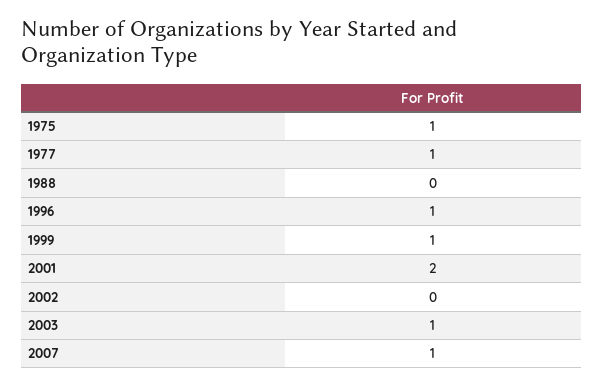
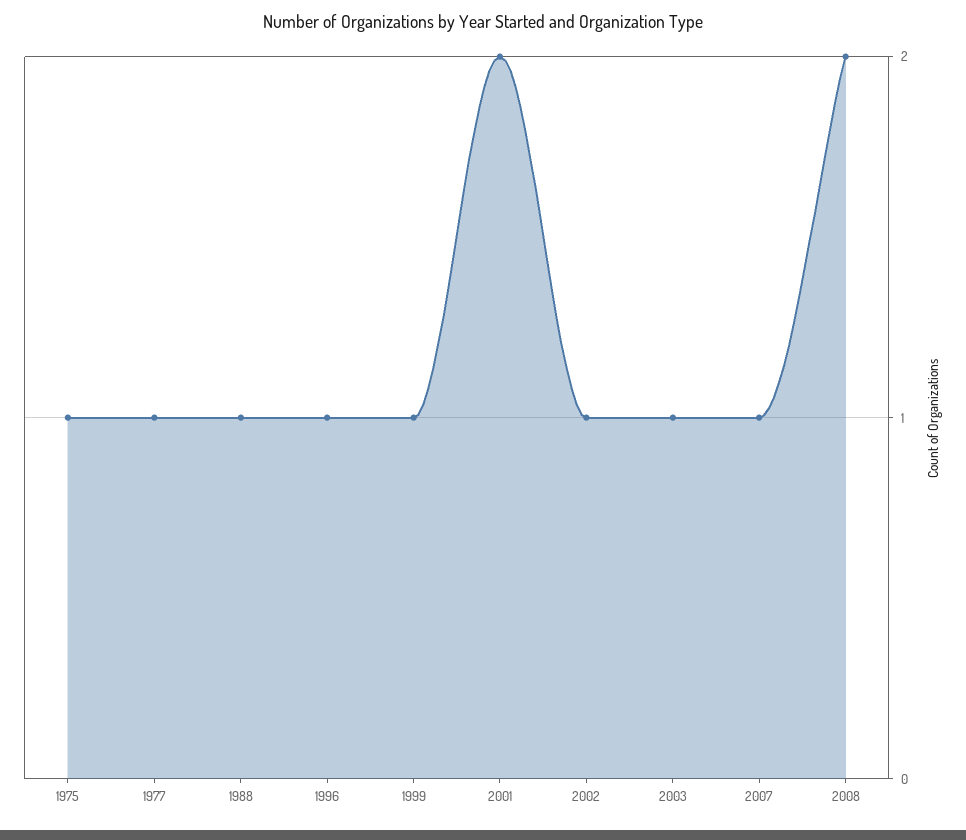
1988: 0 -> 1
2002: 0 -> 1
2008: none -> 2

